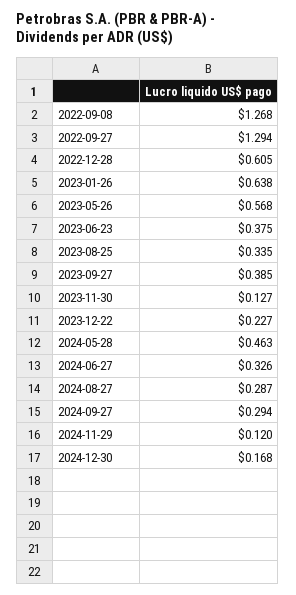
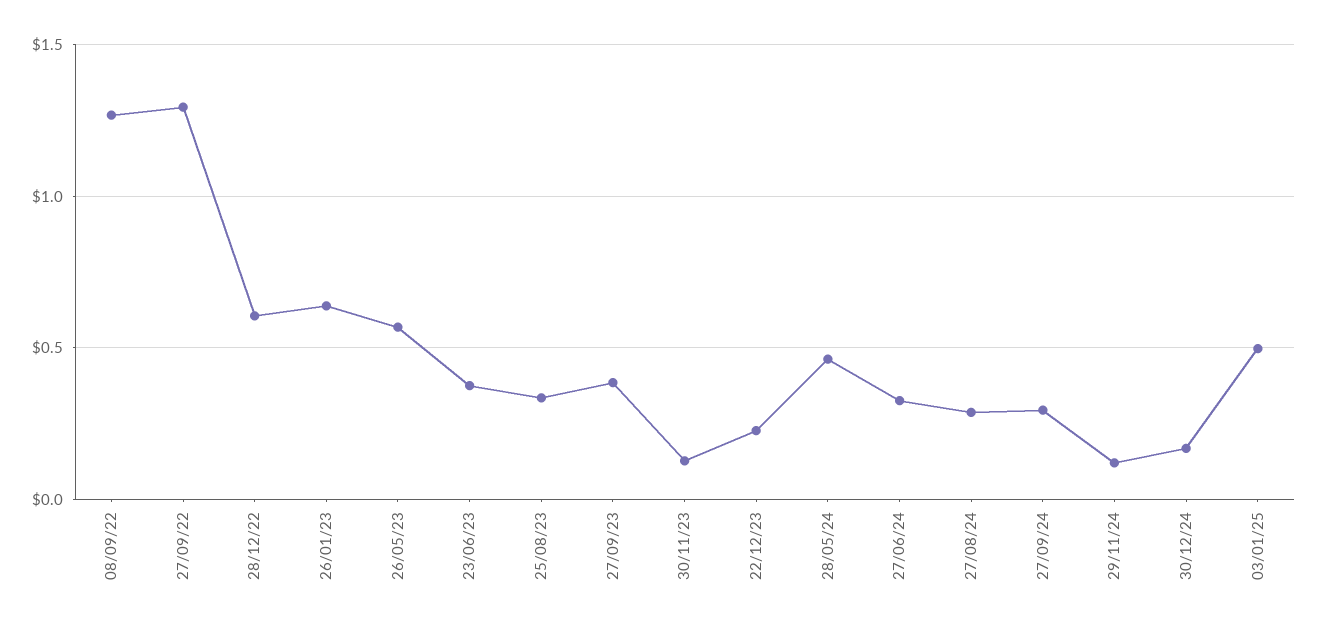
03/01/25: none -> 0.5

